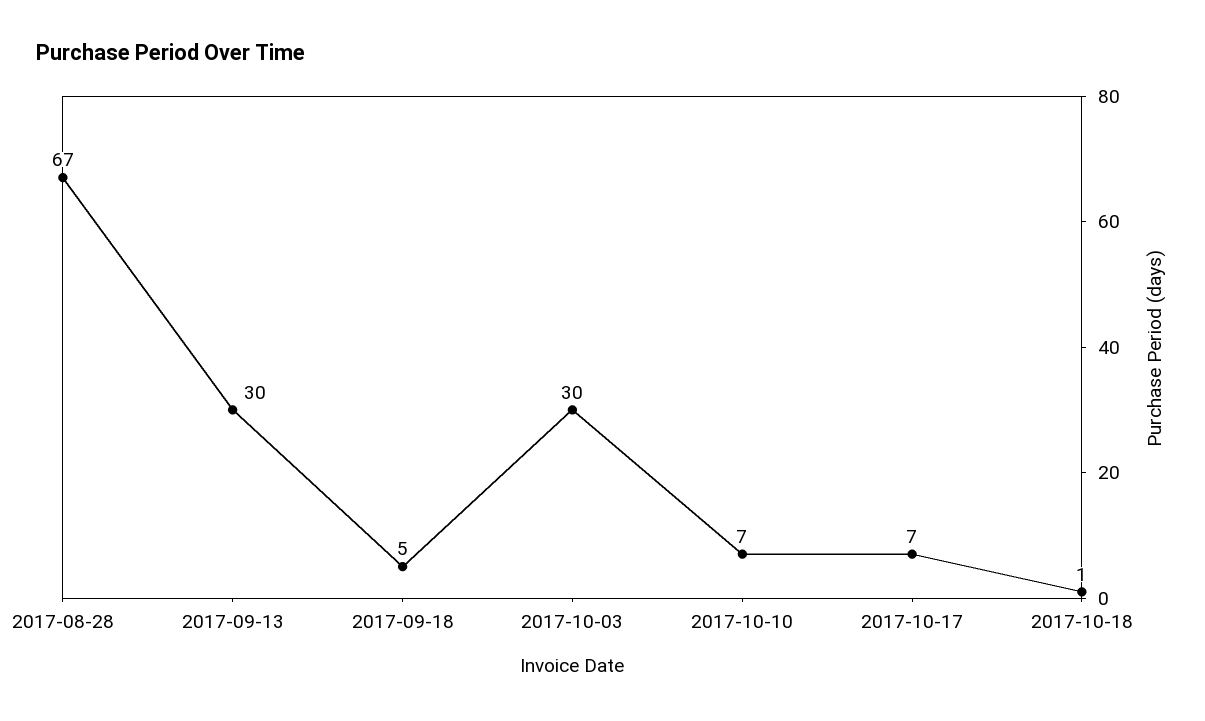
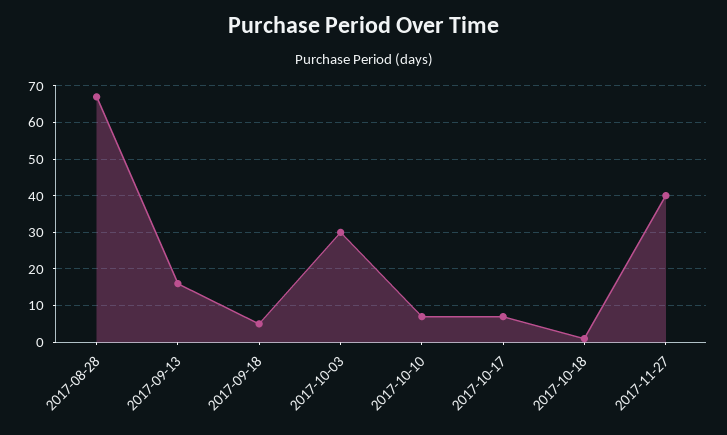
2017-09-13: 30 -> 15
2017-11-27: none -> 40

